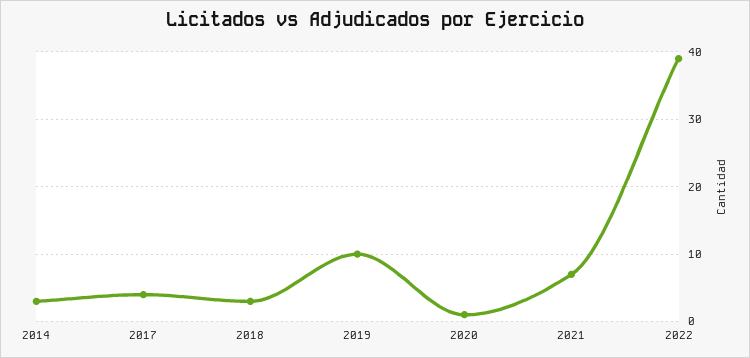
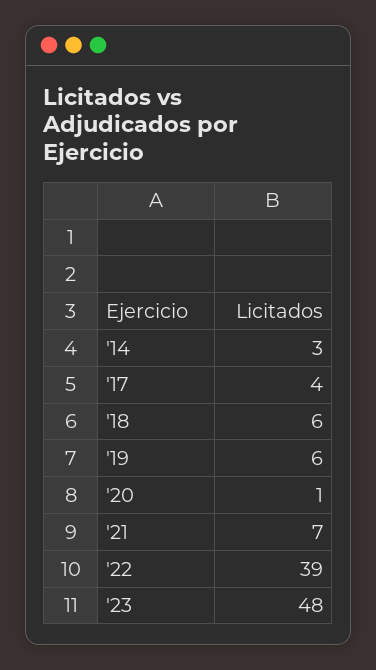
2018: 3 -> 6
2019: 10 -> 6
'23: none -> 48

